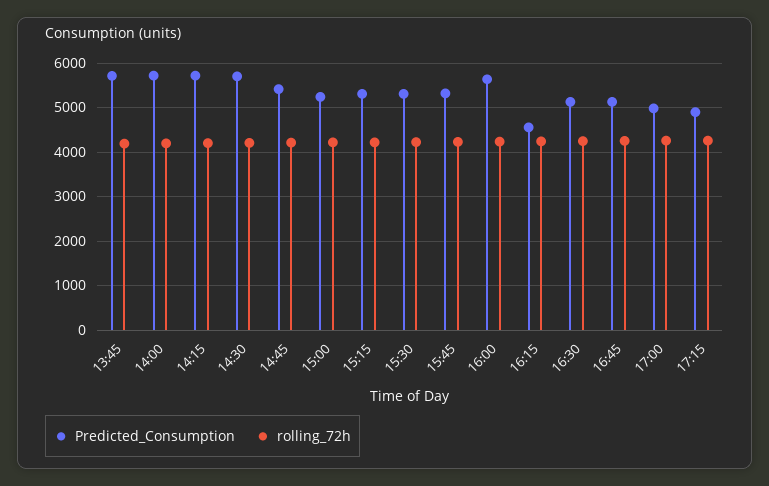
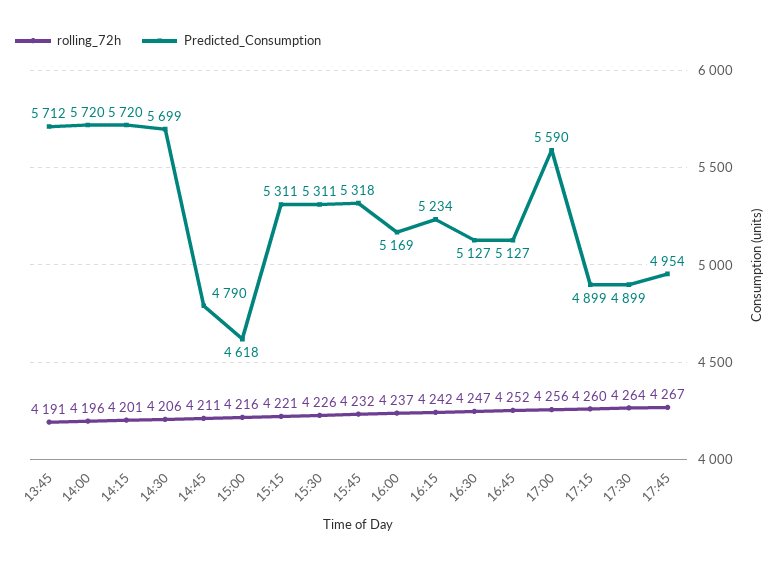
Predicted_Consumption, 14:45: 5400 -> 4790
Predicted_Consumption, 15:00: 5200 -> 4618
Predicted_Consumption, 16:00: 5600 -> 5169
Predicted_Consumption, 16:15: 4600 -> 5234
Predicted_Consumption, 17:00: 5000 -> 5590
rolling_72h, 17:30: none -> 4264
Predicted_Consumption, 17:30: none -> 4899
rolling_72h, 17:45: none -> 4267
Predicted_Consumption, 17:45: none -> 4954

